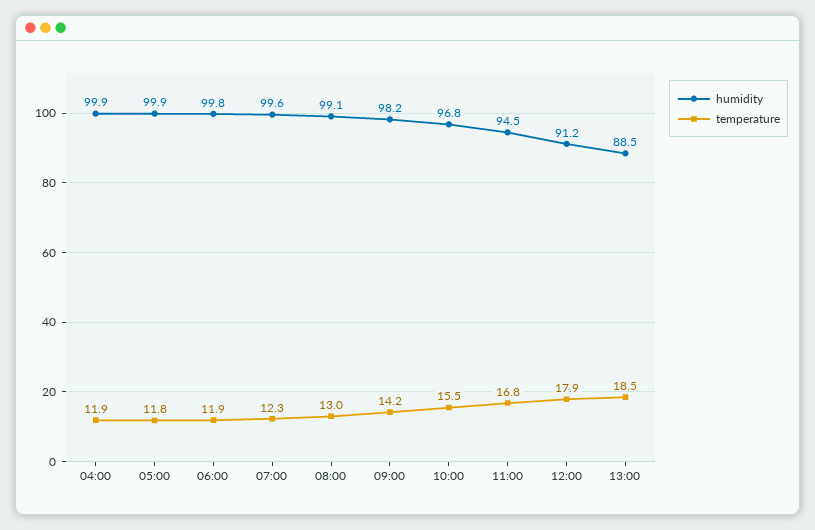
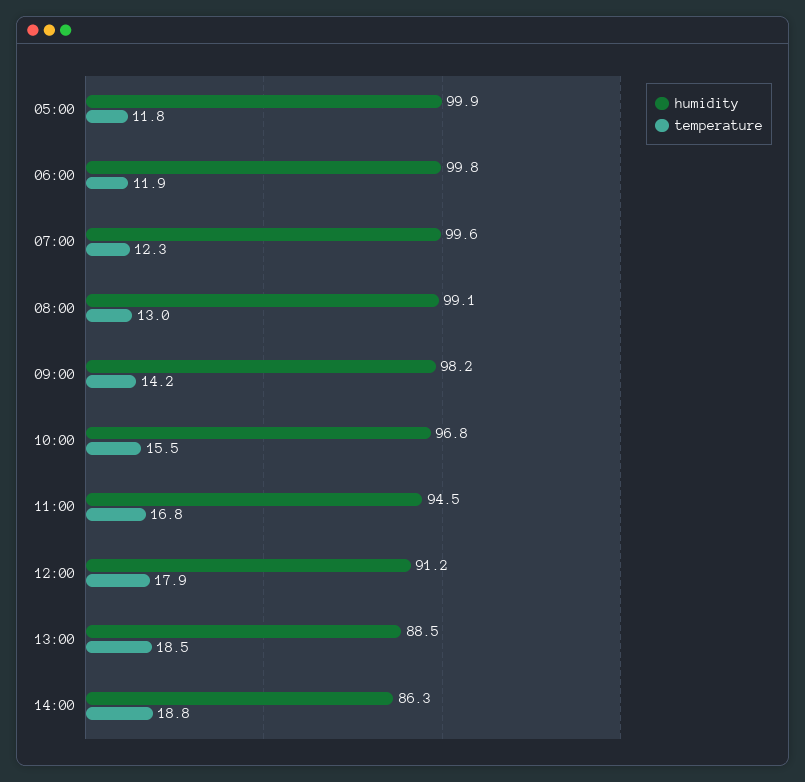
humidity, 04:00: 99.9 -> none
temperature, 04:00: 11.9 -> none
humidity, 14:00: none -> 86.3
temperature, 14:00: none -> 18.8

